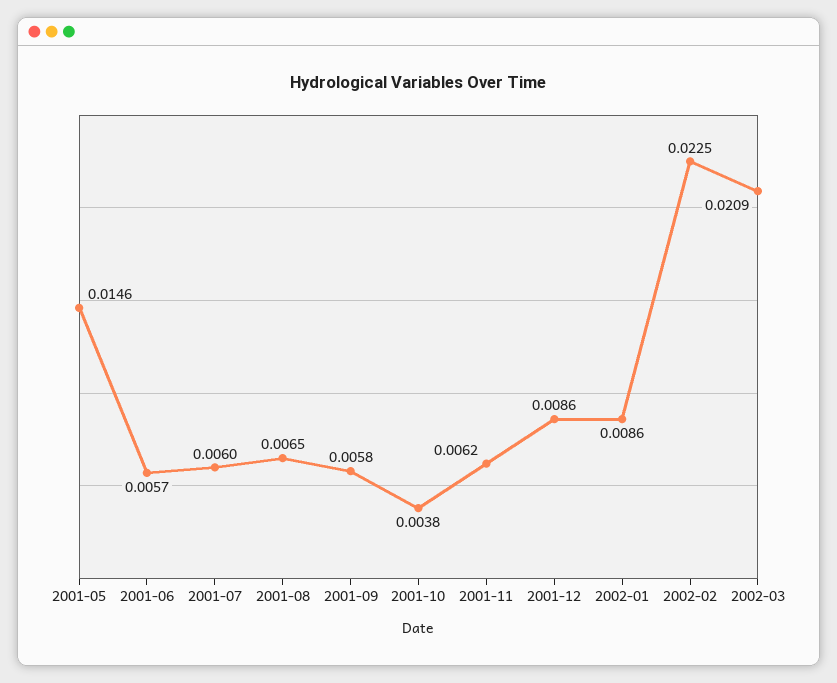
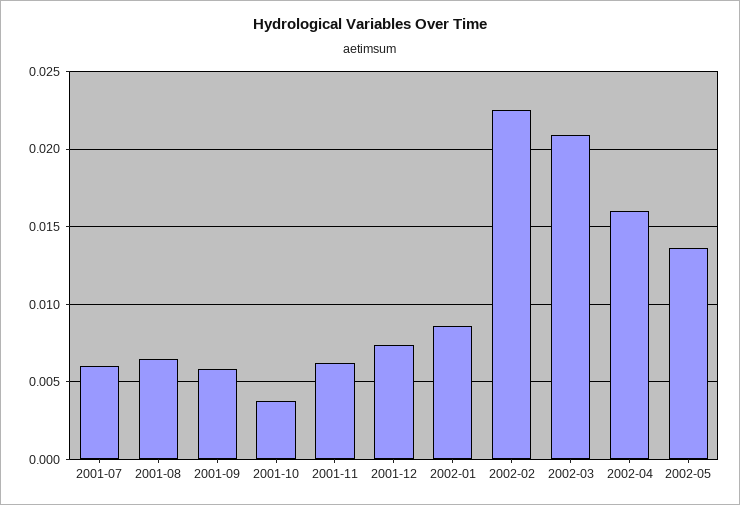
2001-05: 0.0146 -> none
2001-06: 0.0057 -> none
2001-12: 0.0086 -> 0.0075
2002-04: none -> 0.016
2002-05: none -> 0.0135

